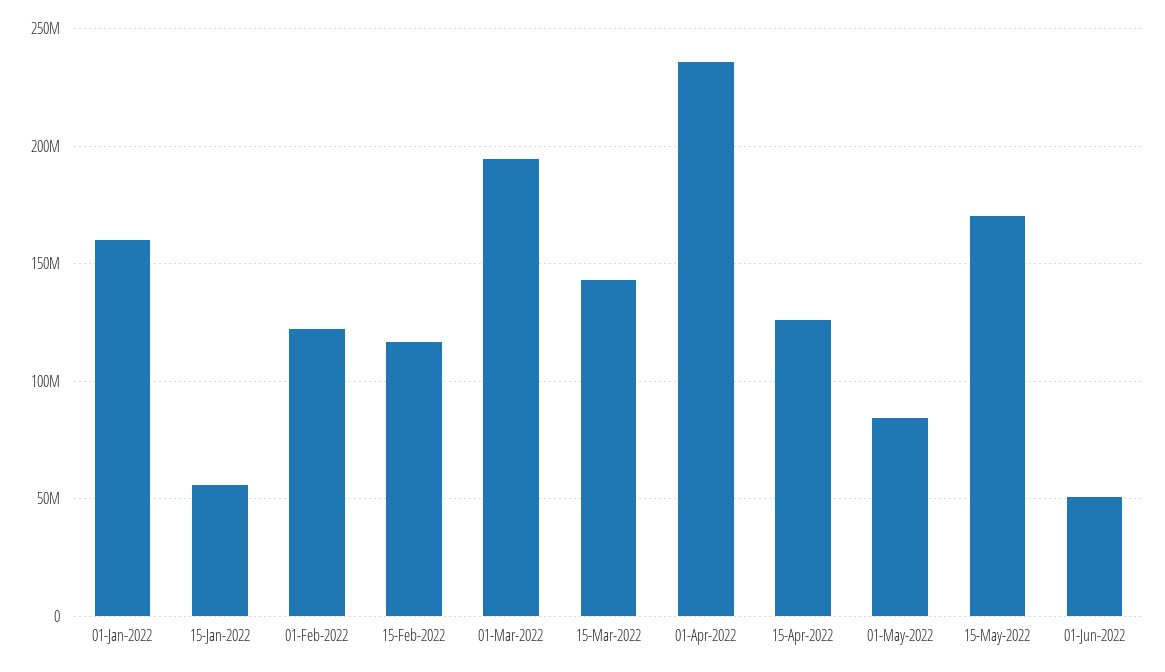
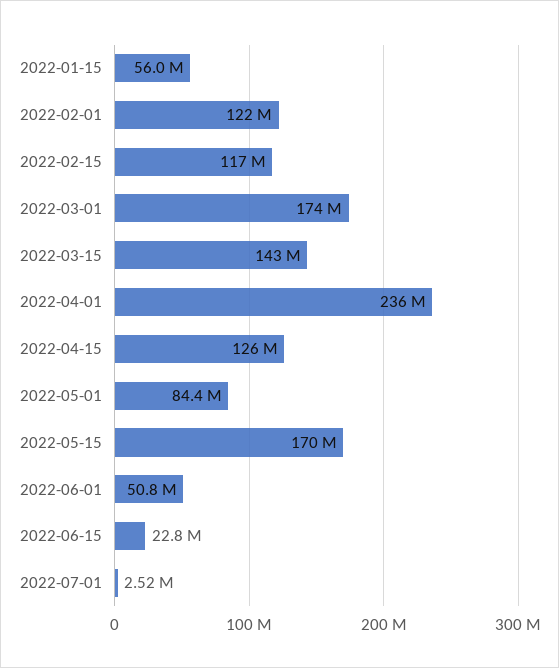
01-Jan-2022: 160000000 -> none
01-Mar-2022: 195000000 -> 174000000
2022-06-15: none -> 22800000
2022-07-01: none -> 2520000

